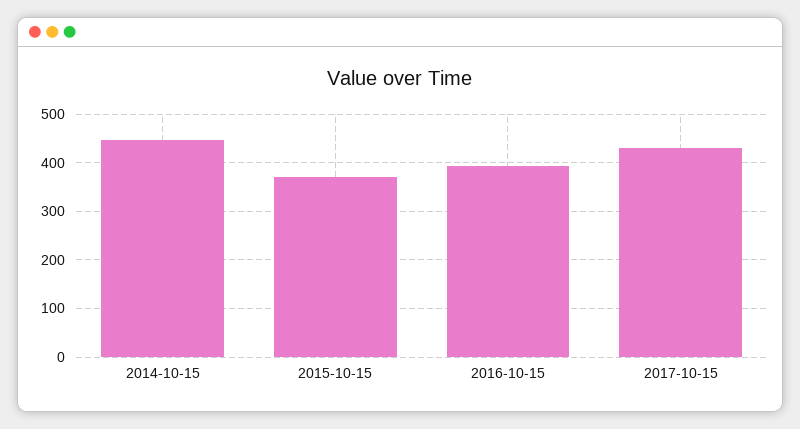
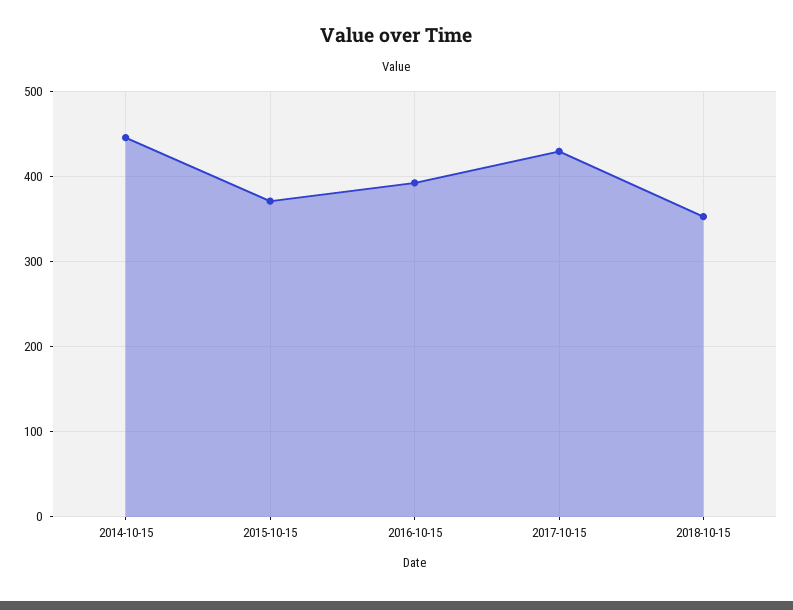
2018-10-15: none -> 350

